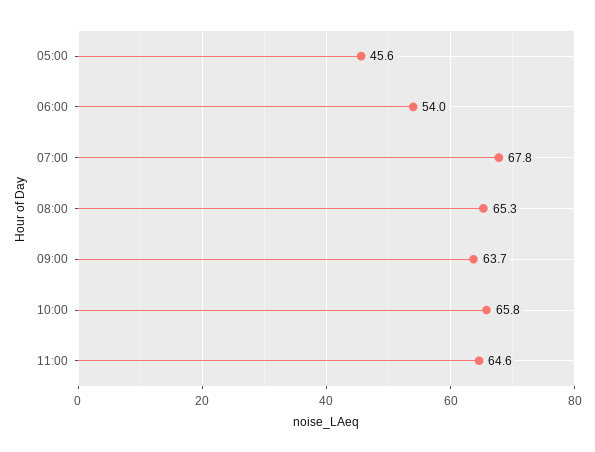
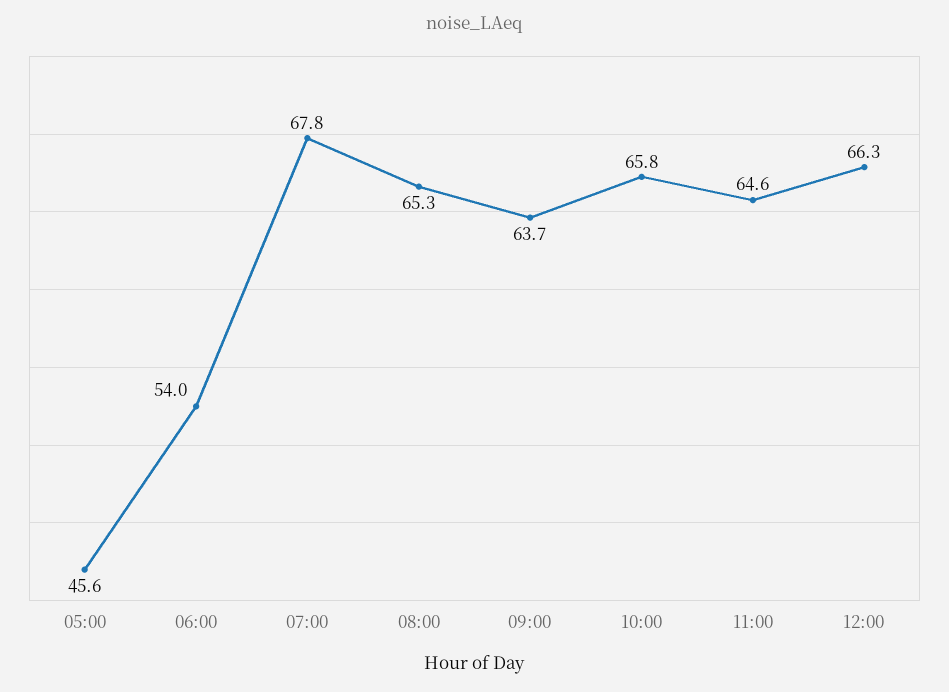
12:00: none -> 66.3

